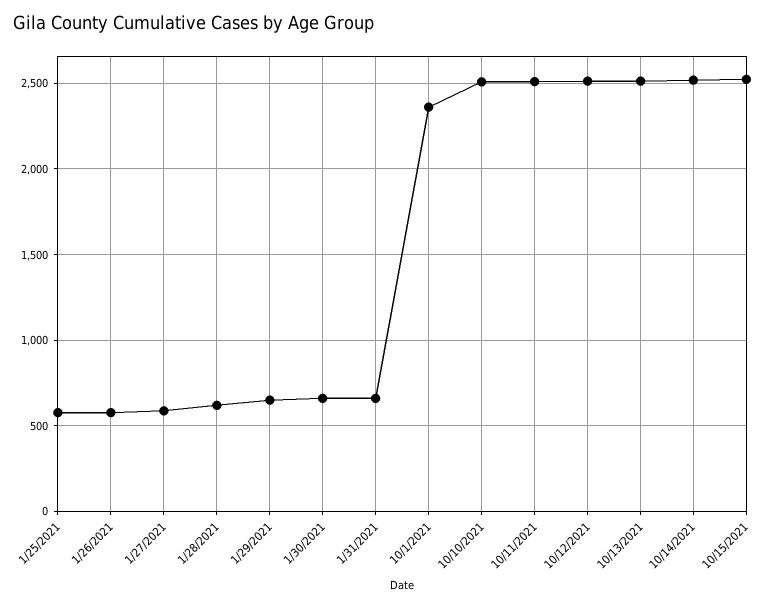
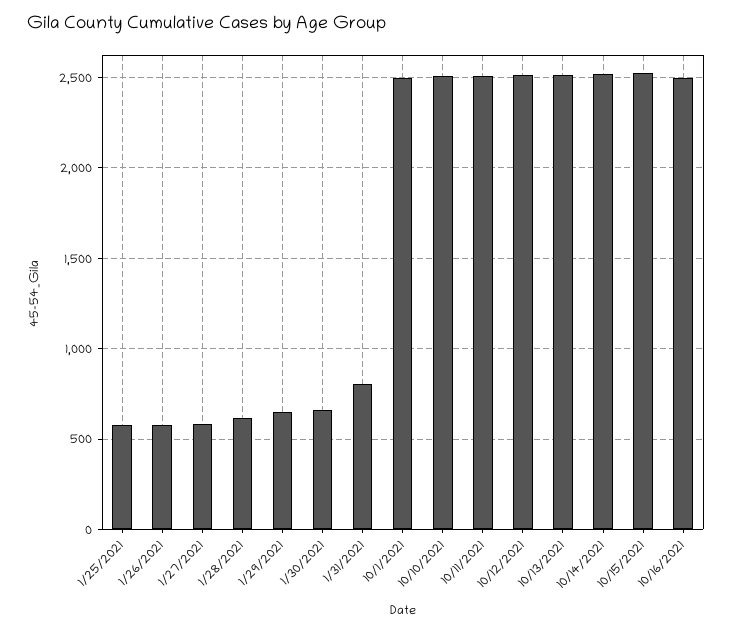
1/31/2021: 650 -> 800
10/1/2021: 2350 -> 2500
10/16/2021: none -> 2500

